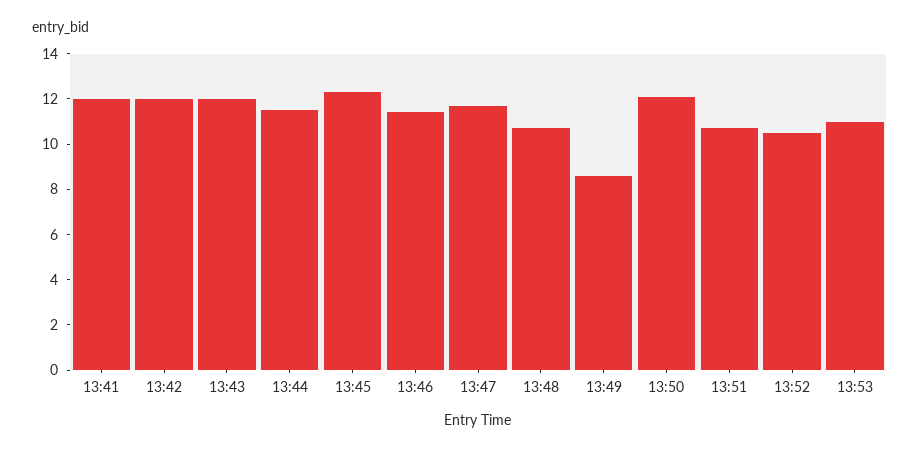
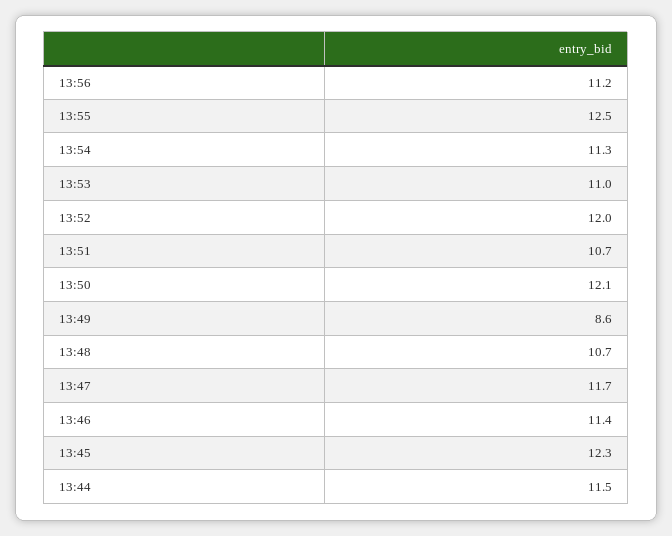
13:41: 12 -> none
13:42: 12 -> none
13:43: 12 -> none
13:52: 10.5 -> 12
13:56: none -> 11.2
13:55: none -> 12.5
13:54: none -> 11.3

